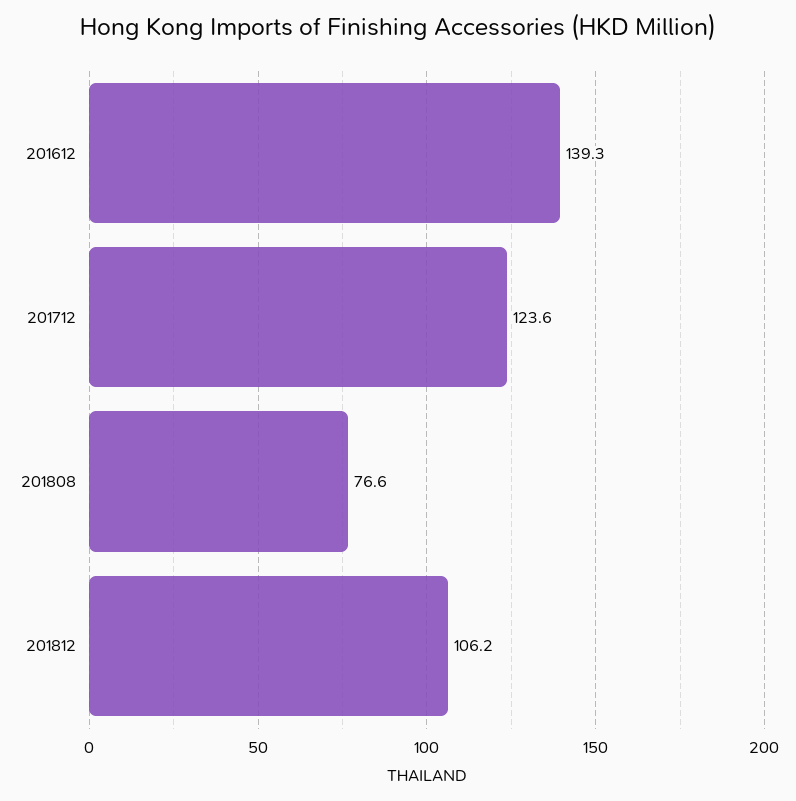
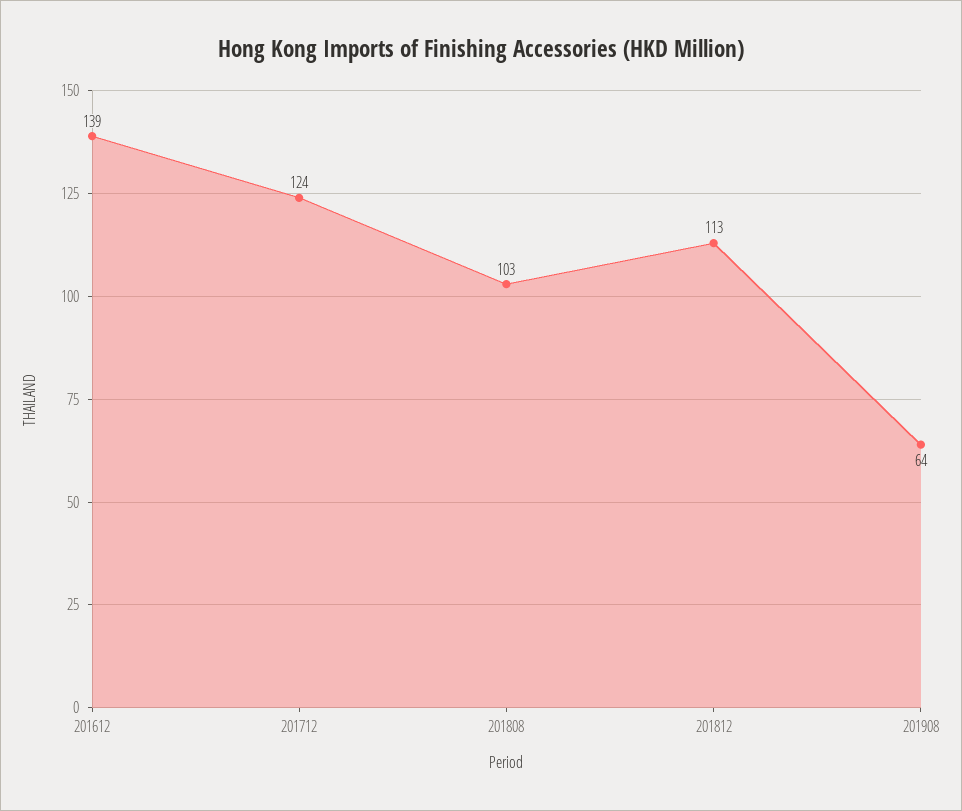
201808: 76.6 -> 103
201812: 106.2 -> 113
201908: none -> 64

